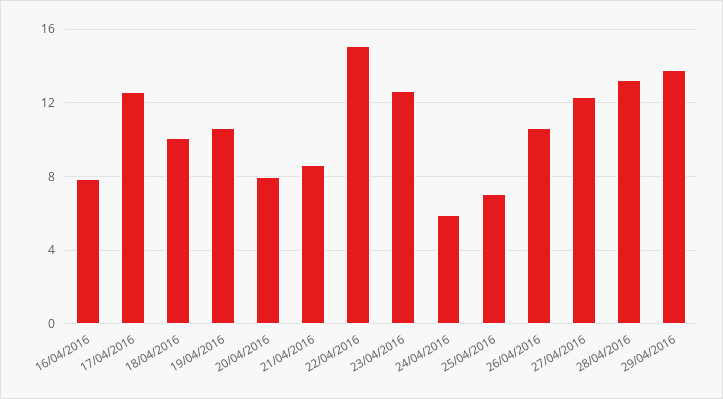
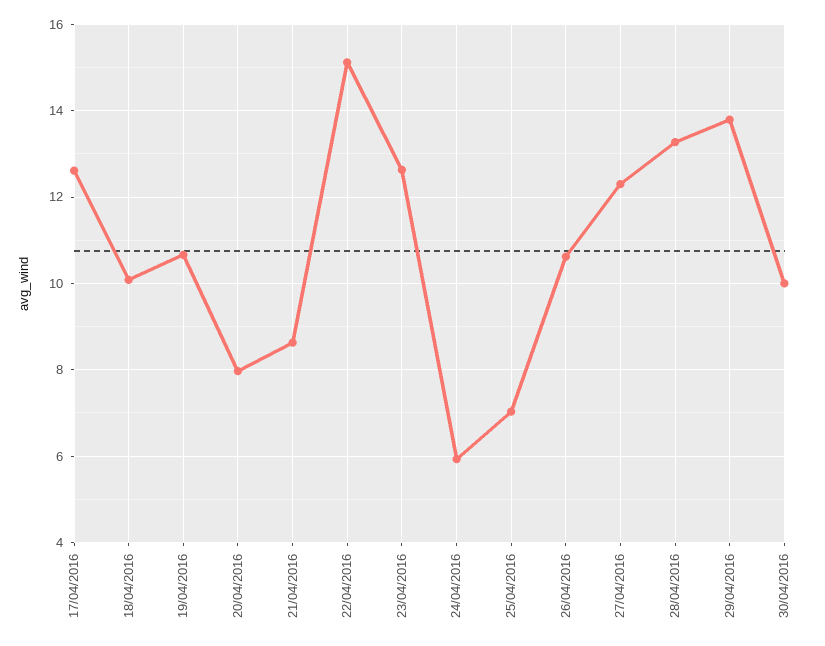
16/04/2016: 8 -> none
30/04/2016: none -> 10

